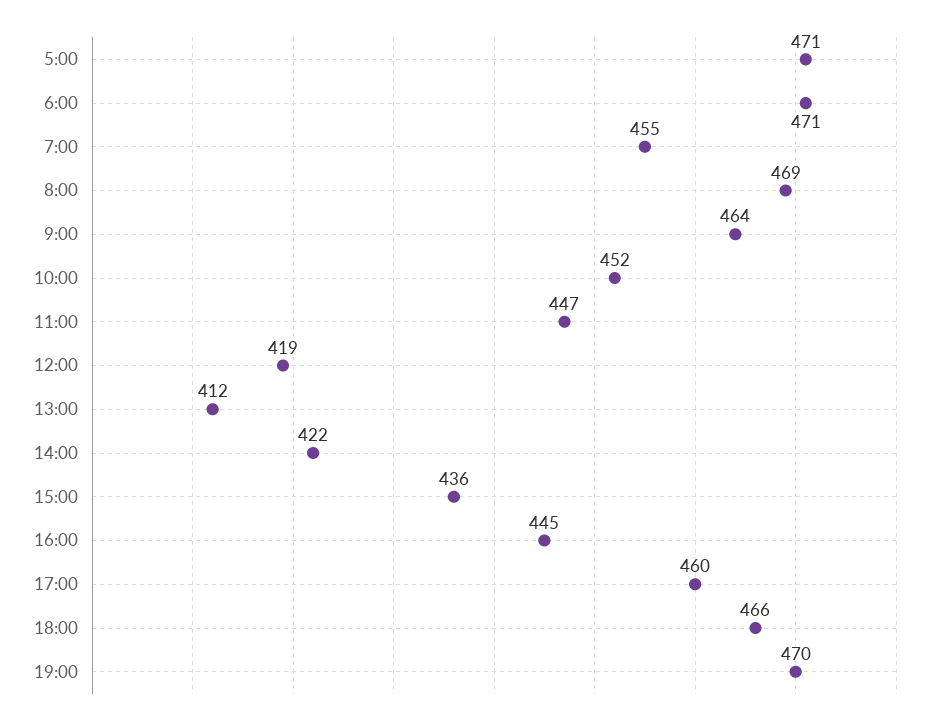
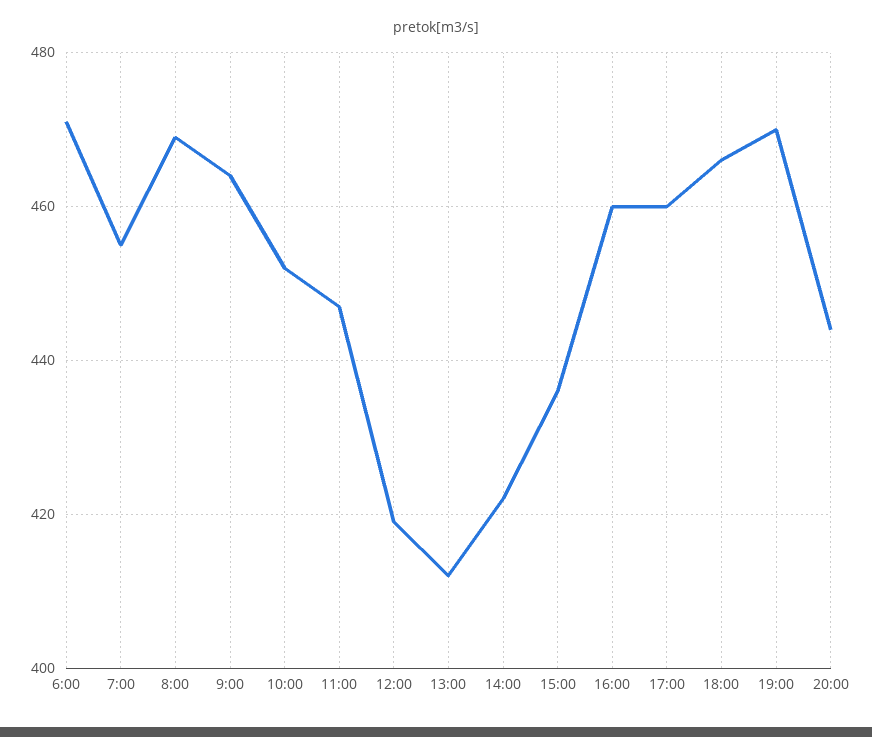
5:00: 471 -> none
16:00: 445 -> 460
20:00: none -> 445

